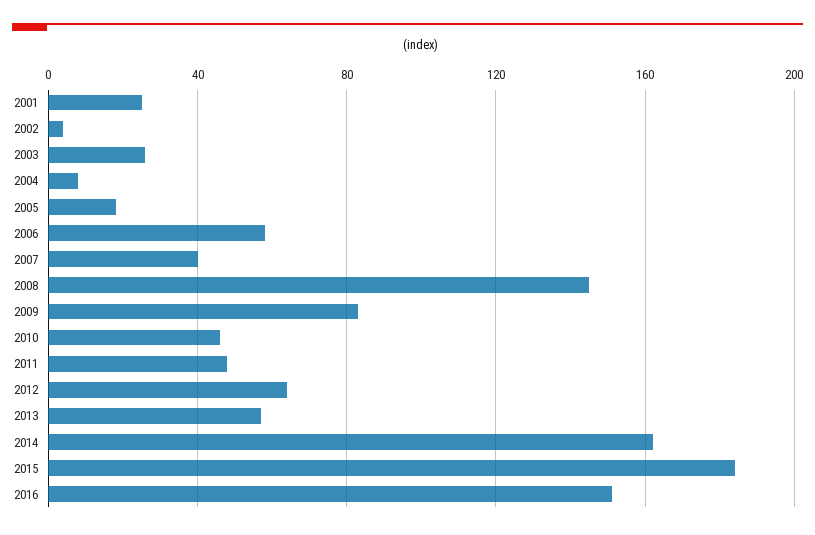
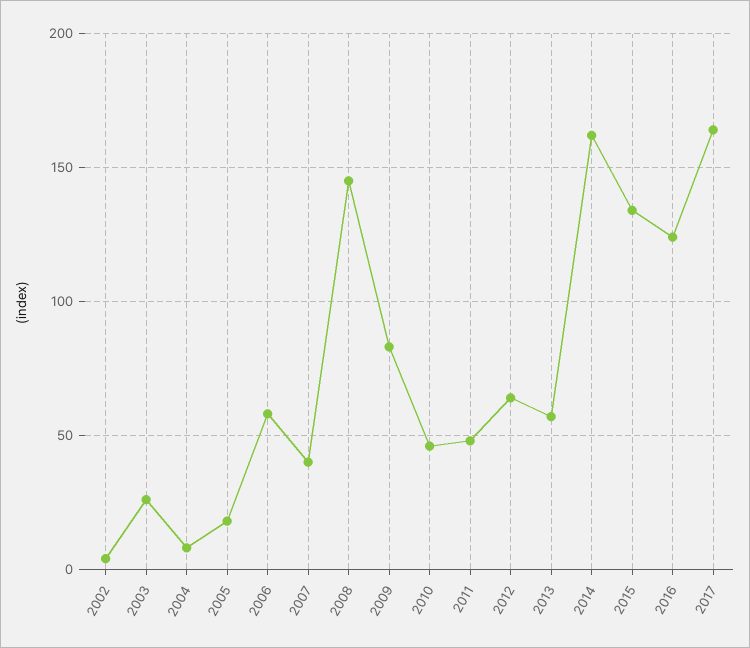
2001: 25 -> none
2015: 185 -> 135
2016: 150 -> 125
2017: none -> 165

